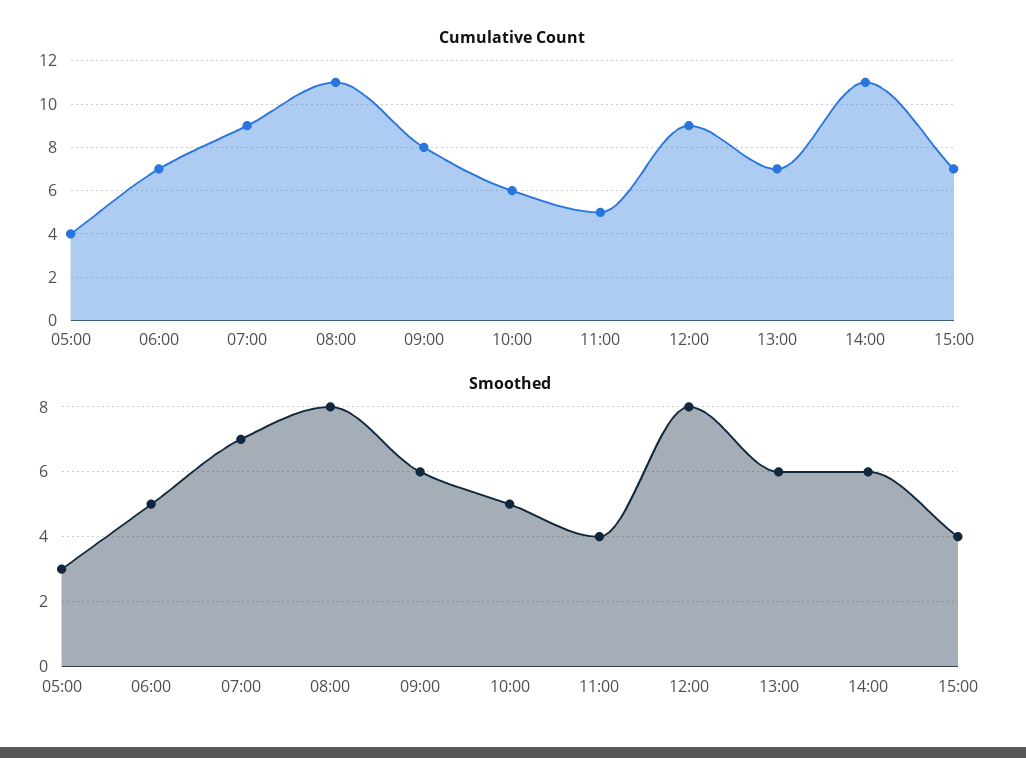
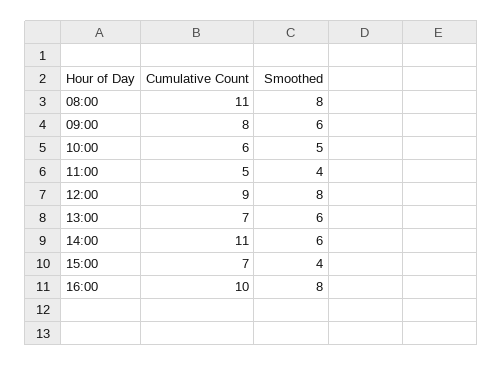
Cumulative Count, 05:00: 4 -> none
Cumulative Count, 06:00: 7 -> none
Cumulative Count, 07:00: 9 -> none
Smoothed, 05:00: 3 -> none
Smoothed, 06:00: 5 -> none
Smoothed, 07:00: 7 -> none
Cumulative Count, 16:00: none -> 10
Smoothed, 16:00: none -> 8

